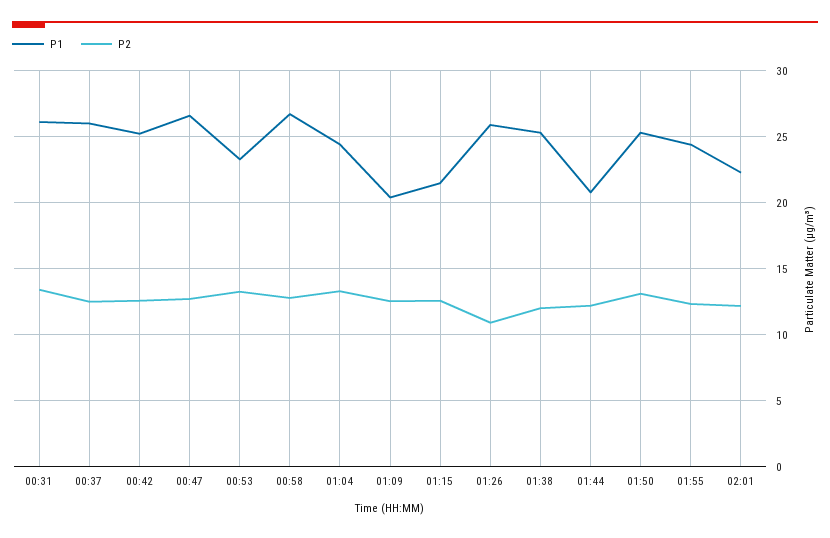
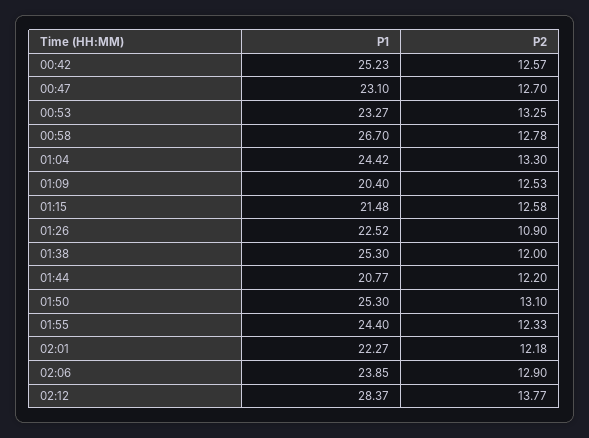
P1, 00:31: 26 -> none
P2, 00:31: 13.5 -> none
P1, 00:37: 26 -> none
P2, 00:37: 12.5 -> none
P1, 00:47: 26.5 -> 23.1
P1, 01:26: 26 -> 22.52
P1, 02:06: none -> 23.85
P2, 02:06: none -> 12.9
P1, 02:12: none -> 28.37
P2, 02:12: none -> 13.77

